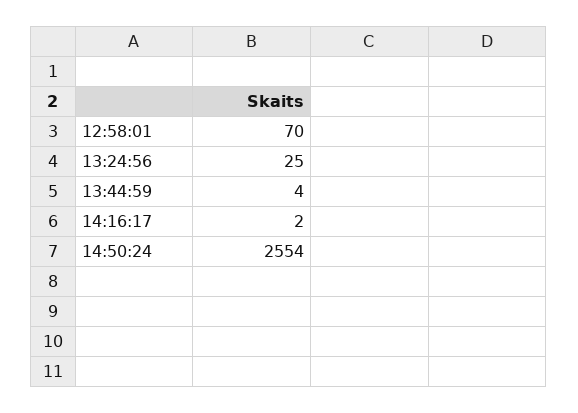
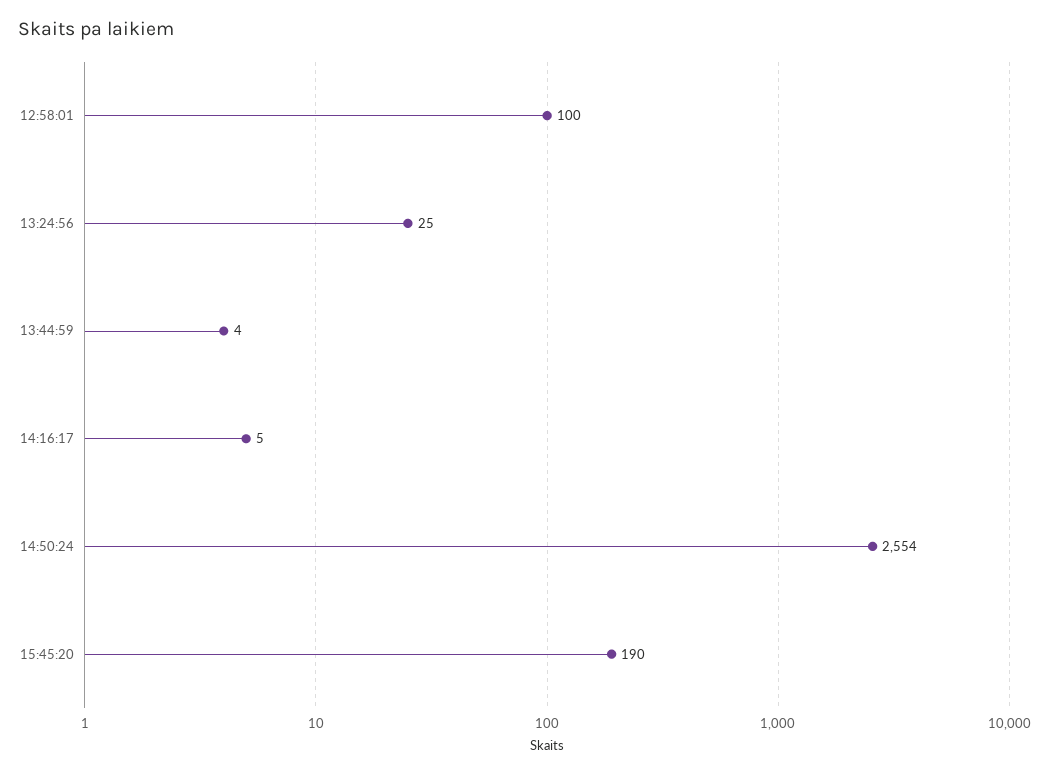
12:58:01: 70 -> 100
14:16:17: 2 -> 5
15:45:20: none -> 190

